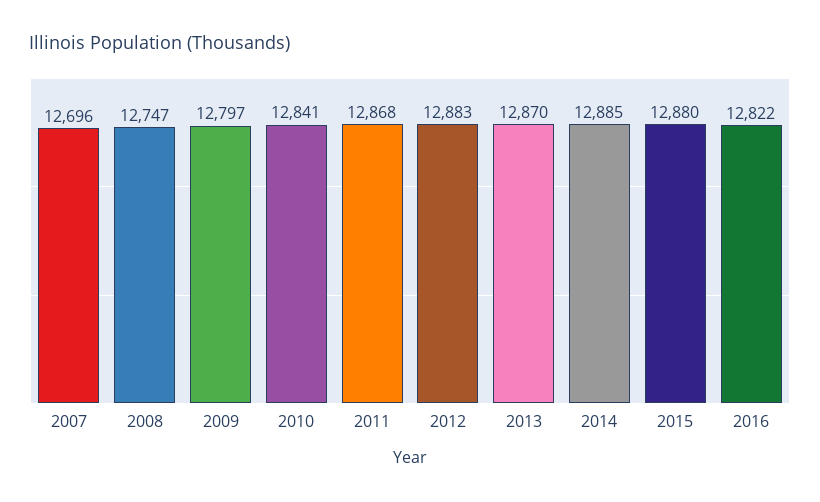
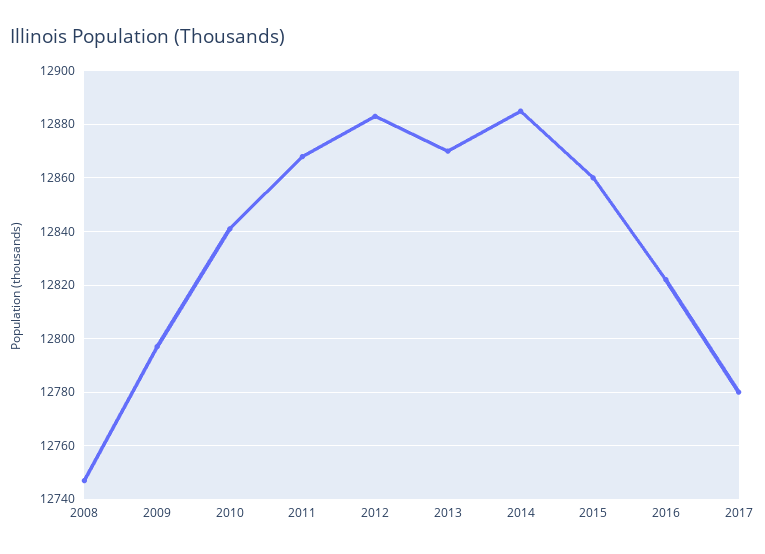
2007: 12696 -> none
2015: 12880 -> 12860
2017: none -> 12780

